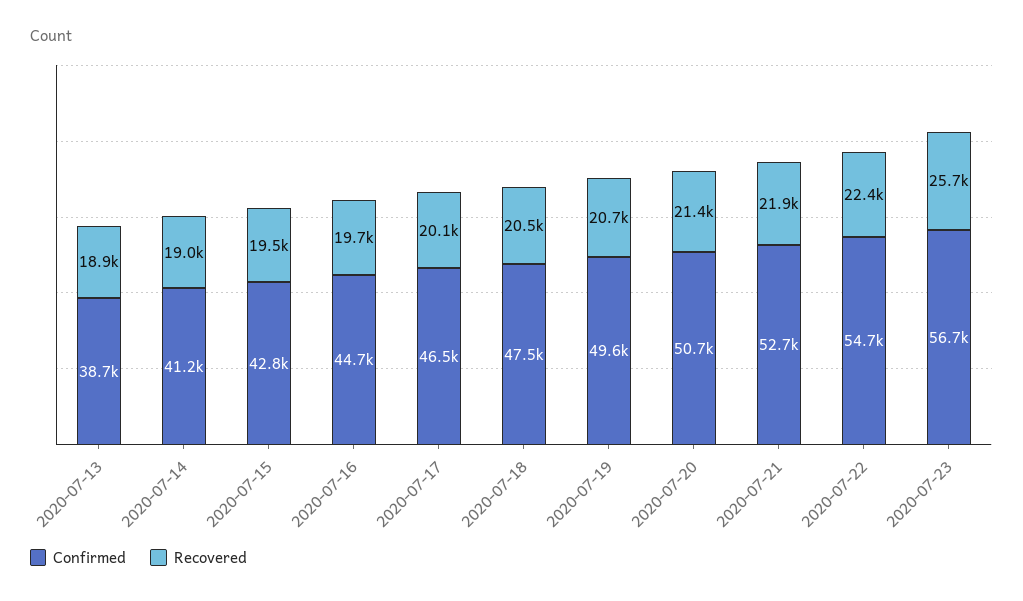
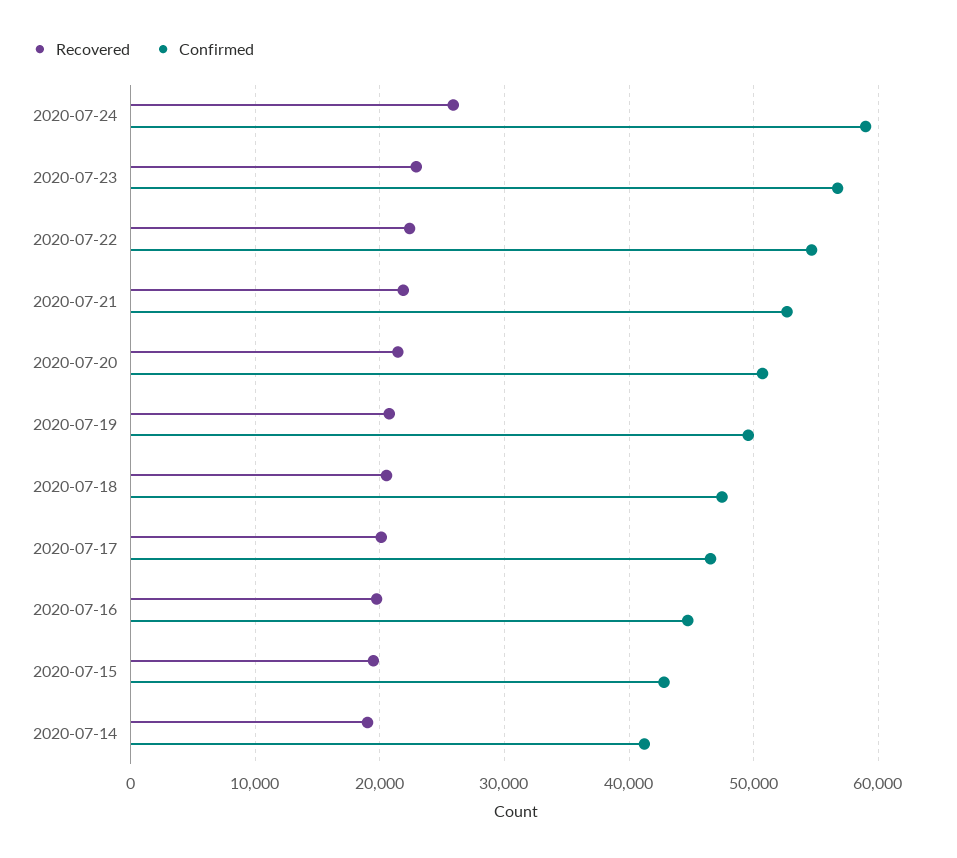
Confirmed, 2020-07-13: 38700 -> none
Recovered, 2020-07-13: 18900 -> none
Recovered, 2020-07-23: 25700 -> 23000
Recovered, 2020-07-24: none -> 26000
Confirmed, 2020-07-24: none -> 59000

